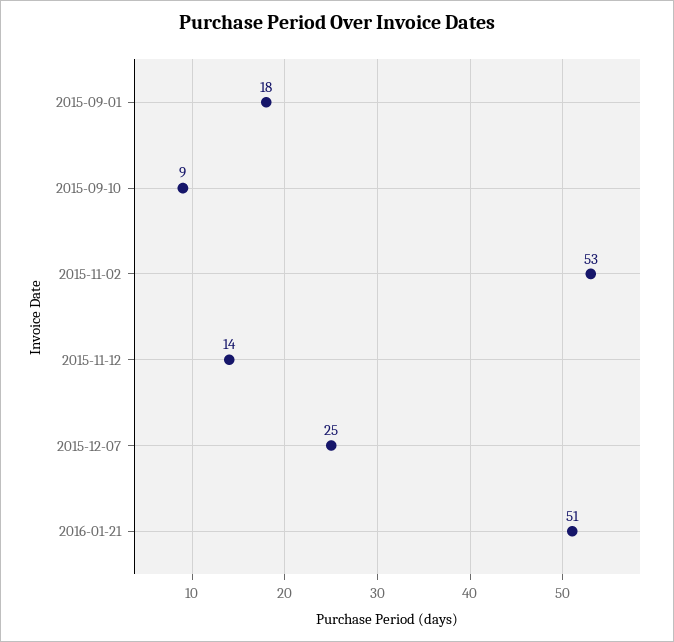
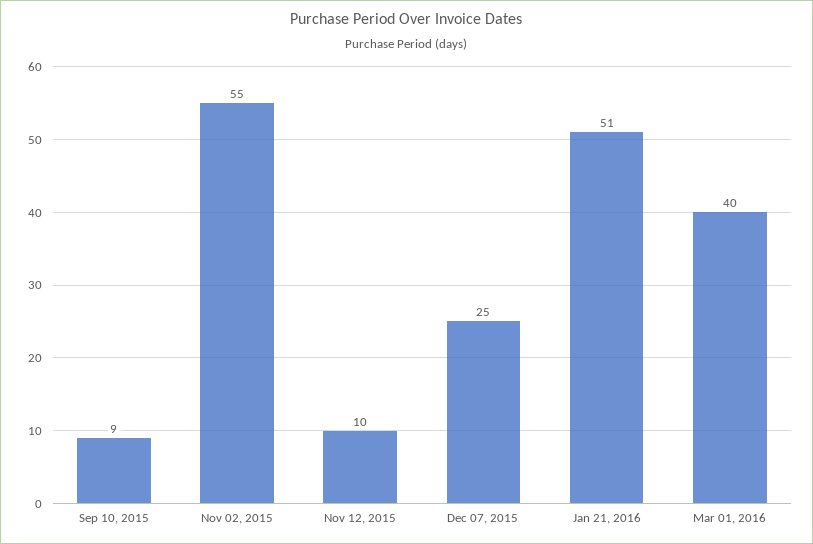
2015-09-01: 18 -> none
2015-11-02: 53 -> 55
2015-11-12: 14 -> 10
Mar 01, 2016: none -> 40

